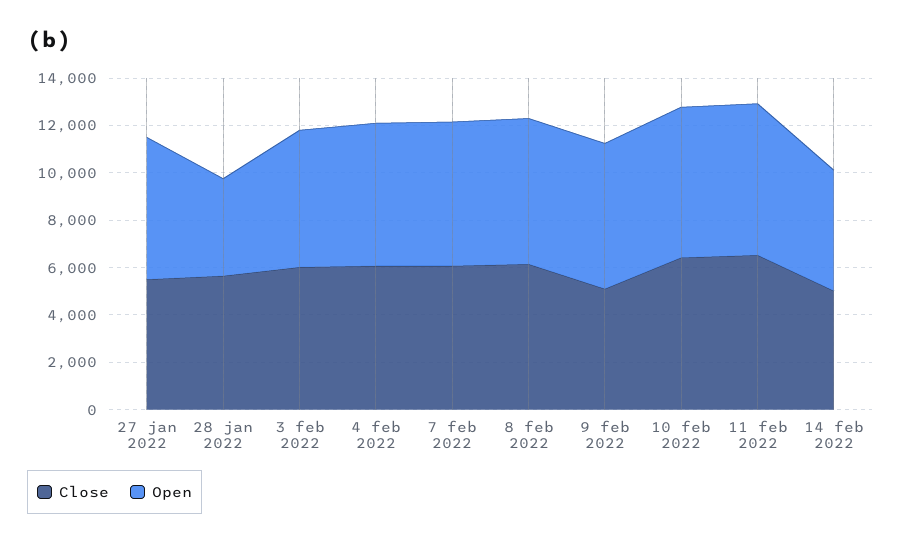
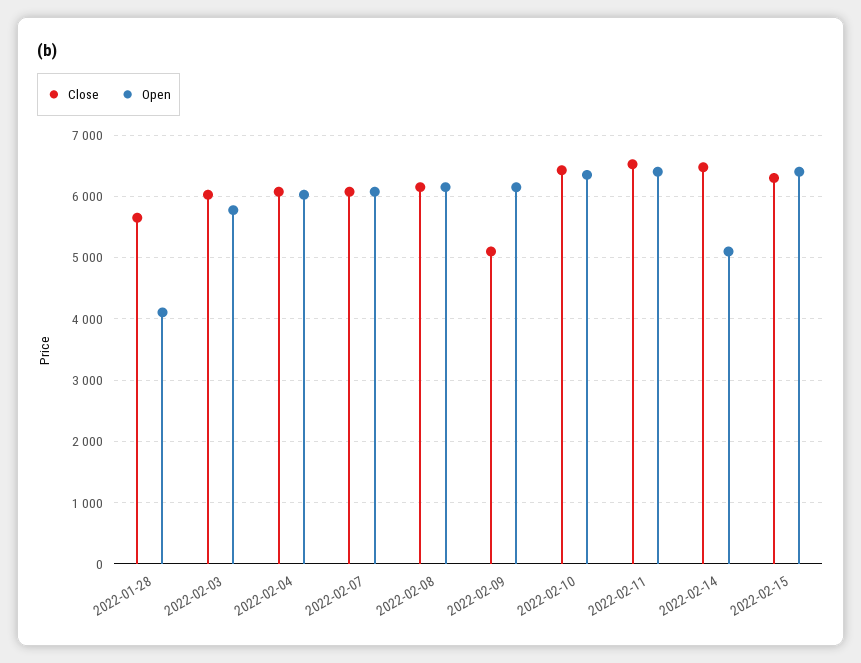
Close, 27 jan 2022: 5500 -> none
Open, 27 jan 2022: 6000 -> none
Close, 14 feb 2022: 5000 -> 6500
Close, 2022-02-15: none -> 6300
Open, 2022-02-15: none -> 6400

